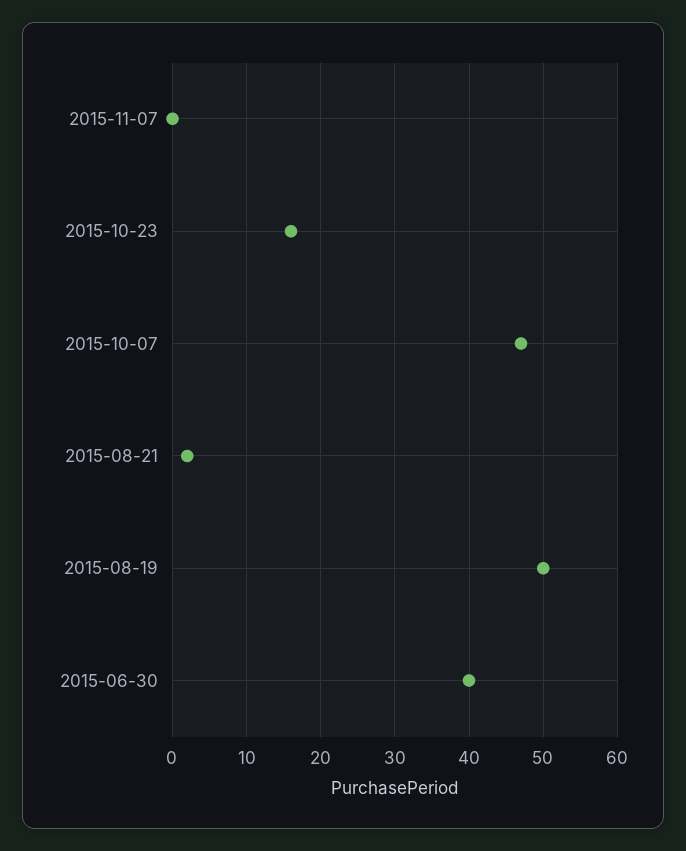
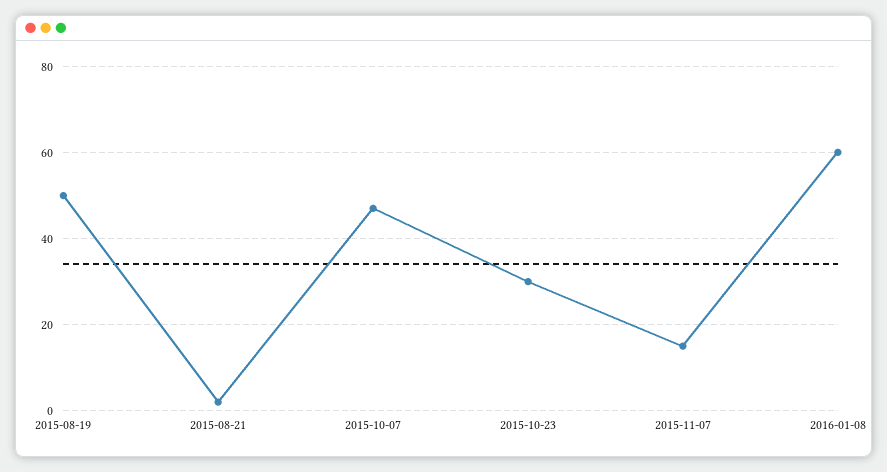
2015-11-07: 0 -> 15
2015-10-23: 16 -> 30
2015-06-30: 40 -> none
2016-01-08: none -> 60

